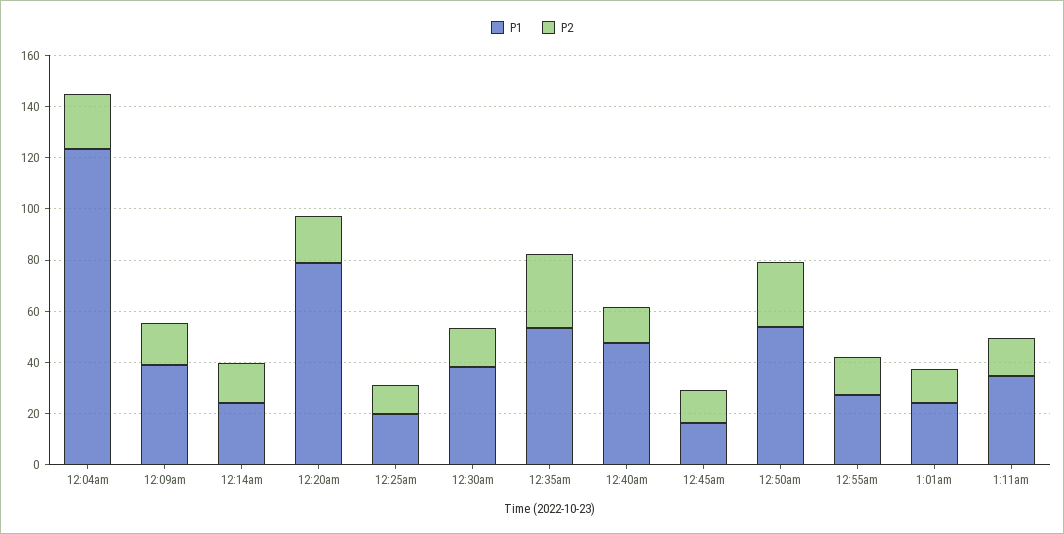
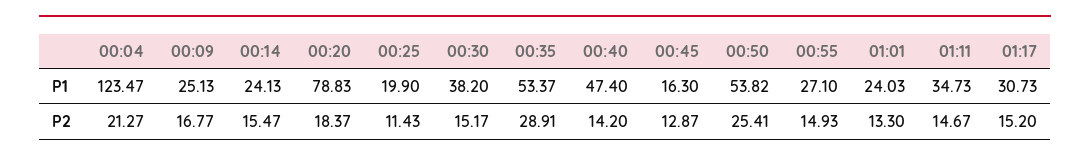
P1, 12:09am: 40 -> 25.13
P1, 01:17: none -> 30.73
P2, 01:17: none -> 15.2

